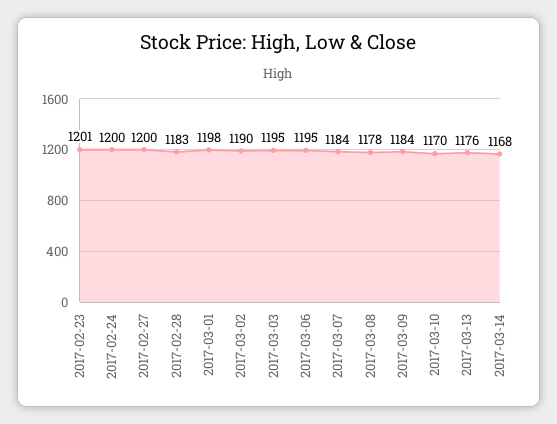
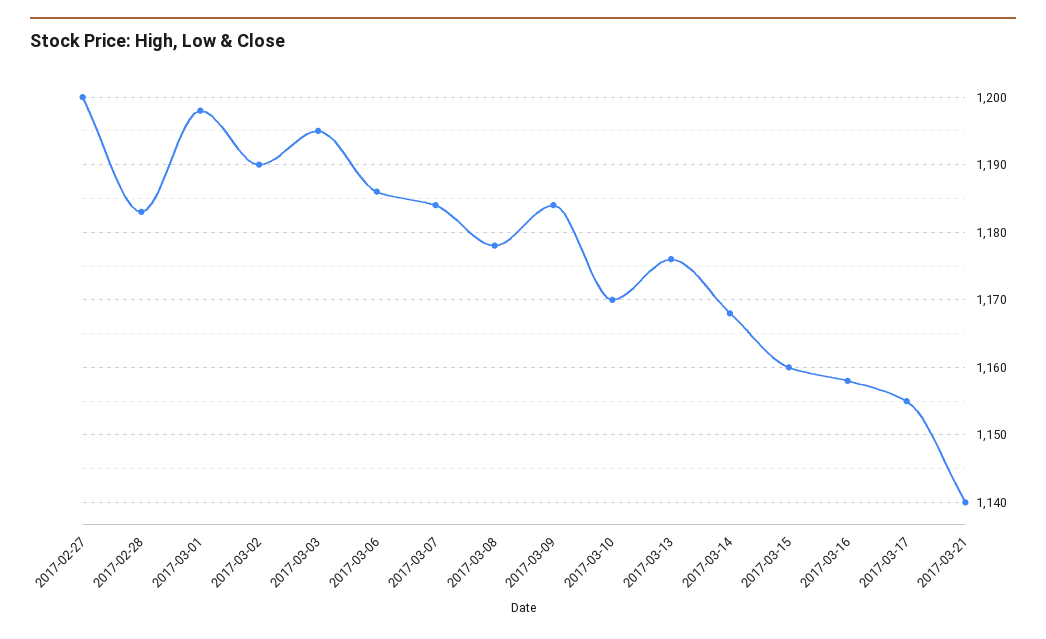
2017-02-23: 1201 -> none
2017-02-24: 1200 -> none
2017-03-06: 1195 -> 1186
2017-03-15: none -> 1160
2017-03-16: none -> 1158
2017-03-17: none -> 1155
2017-03-21: none -> 1140

